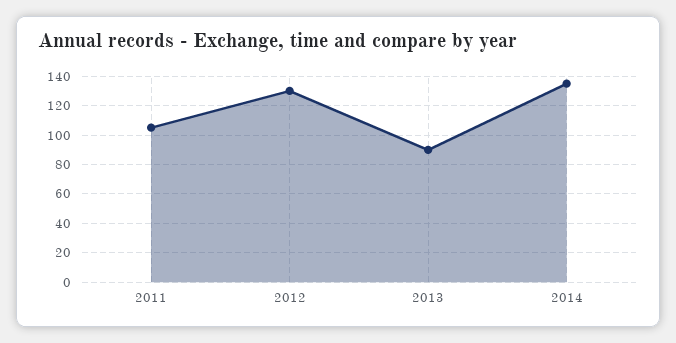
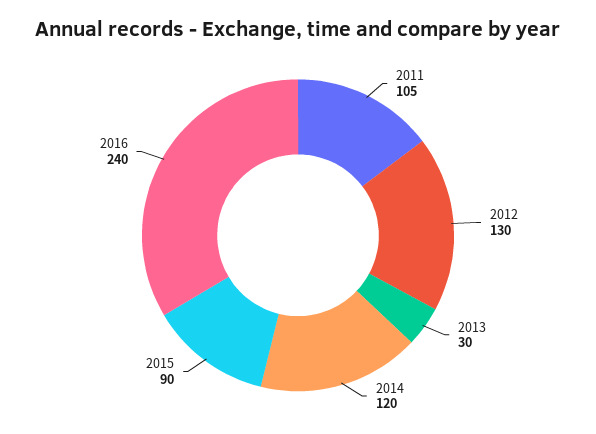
2013: 90 -> 30
2014: 135 -> 120
2015: none -> 90
2016: none -> 240

